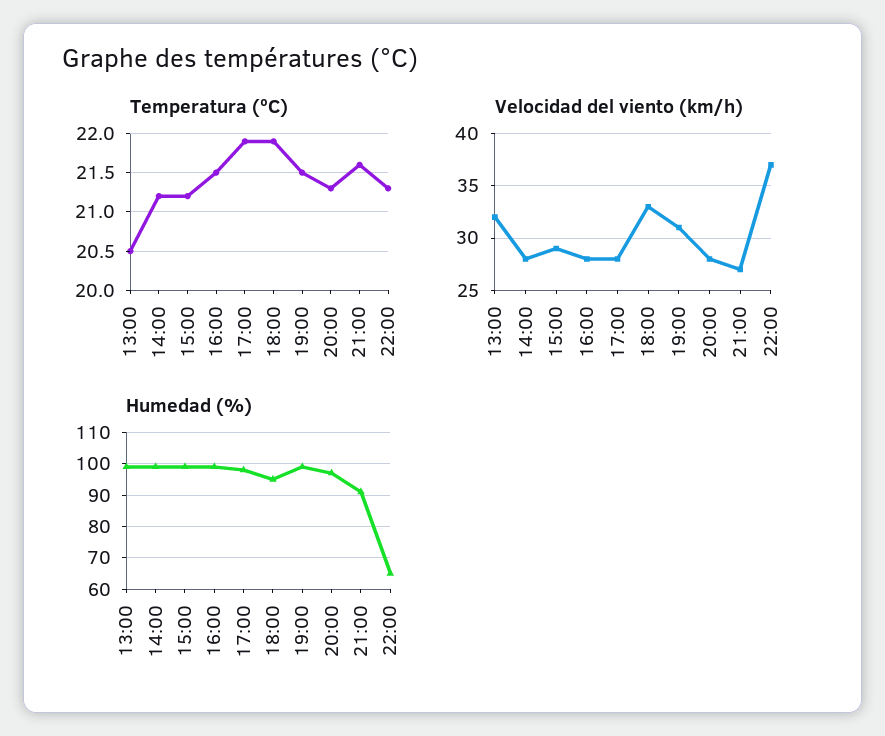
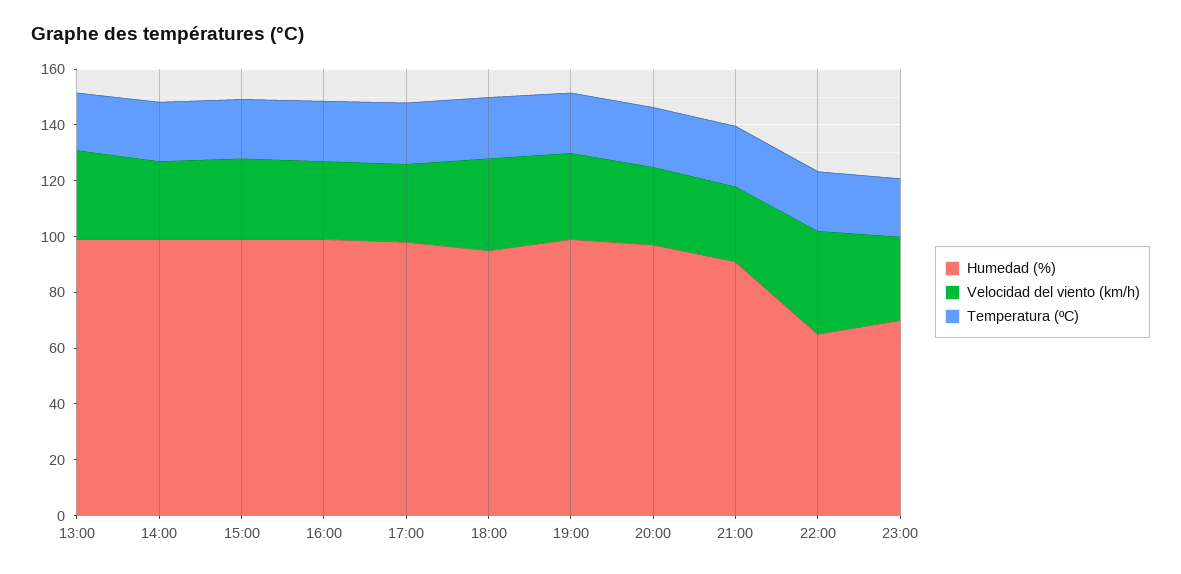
Humedad (%), 23:00: none -> 70
Velocidad del viento (km/h), 23:00: none -> 30
Temperatura (ºC), 23:00: none -> 20

